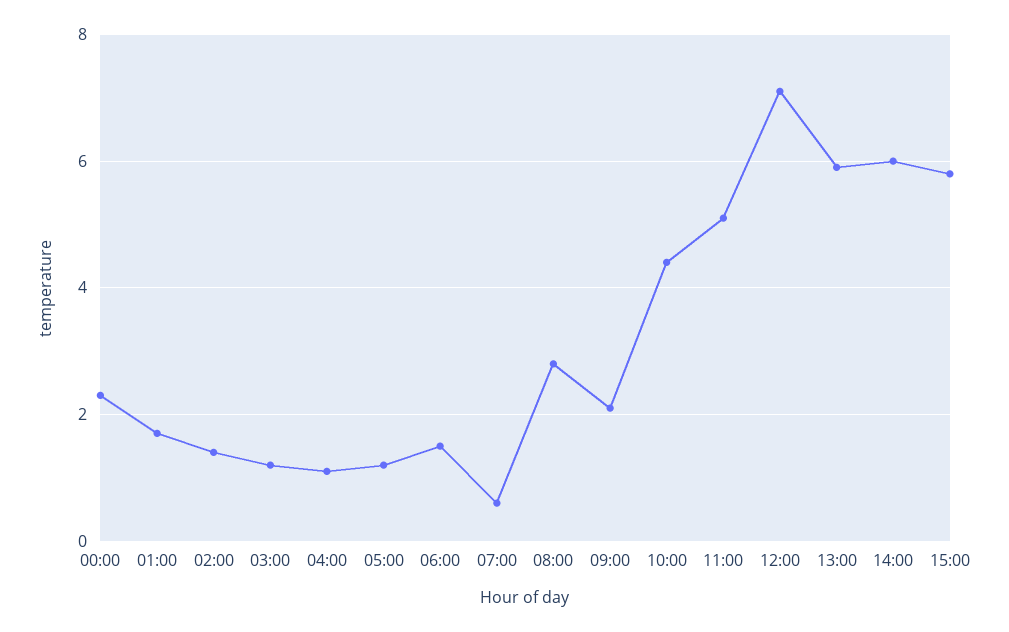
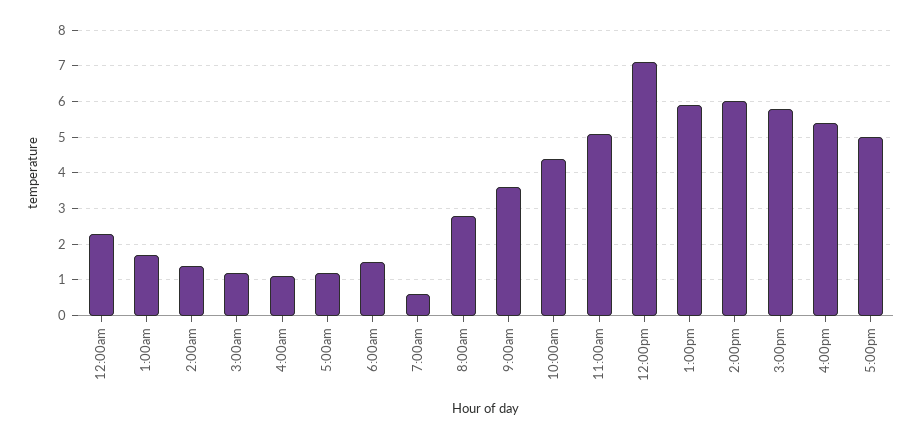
09:00: 2 -> 3.5
4:00pm: none -> 5.5
5:00pm: none -> 5

